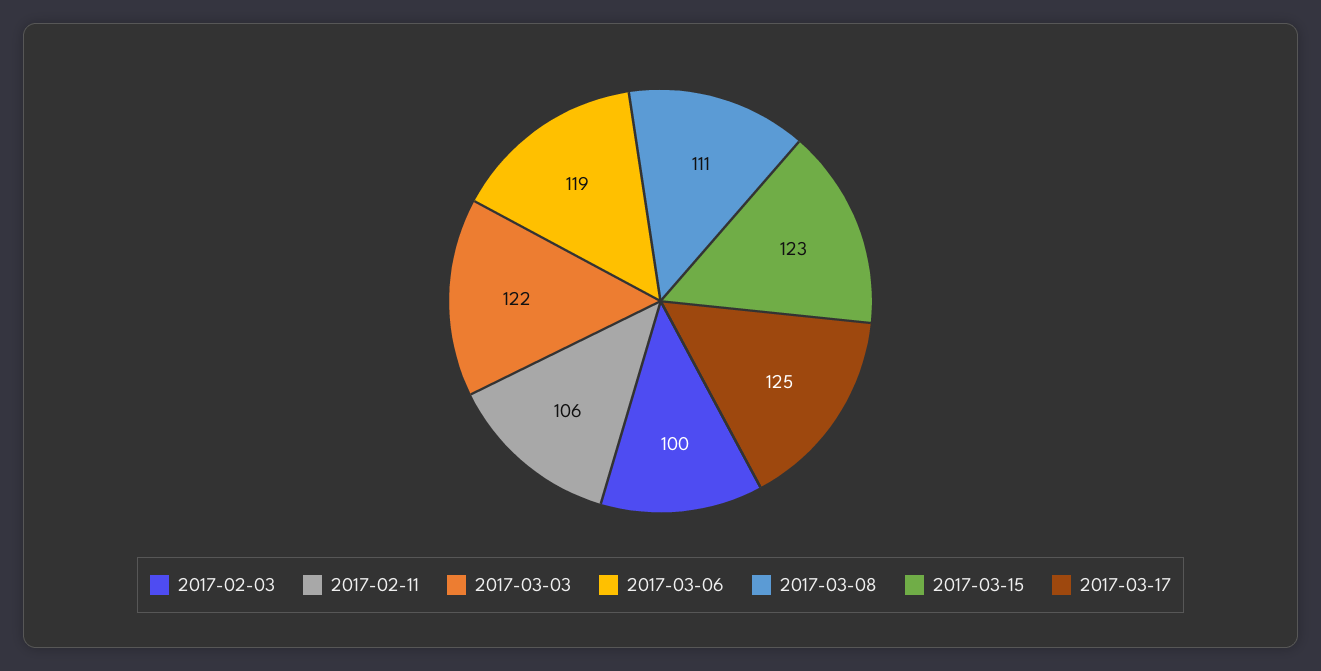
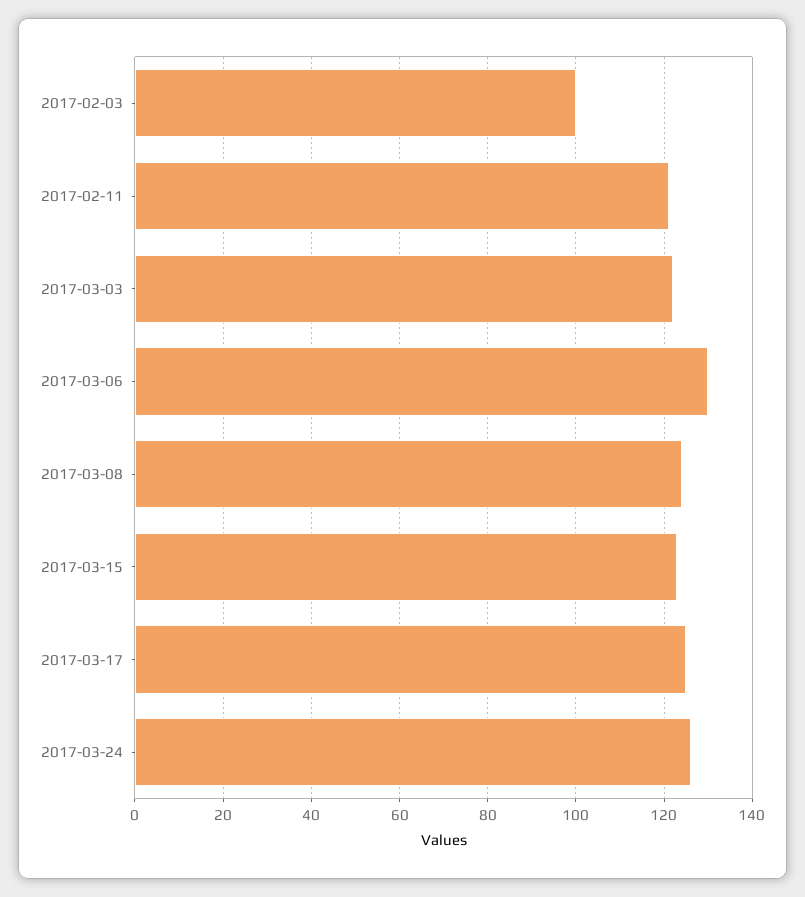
2017-02-11: 106 -> 120
2017-03-06: 119 -> 130
2017-03-08: 111 -> 125
2017-03-24: none -> 125

